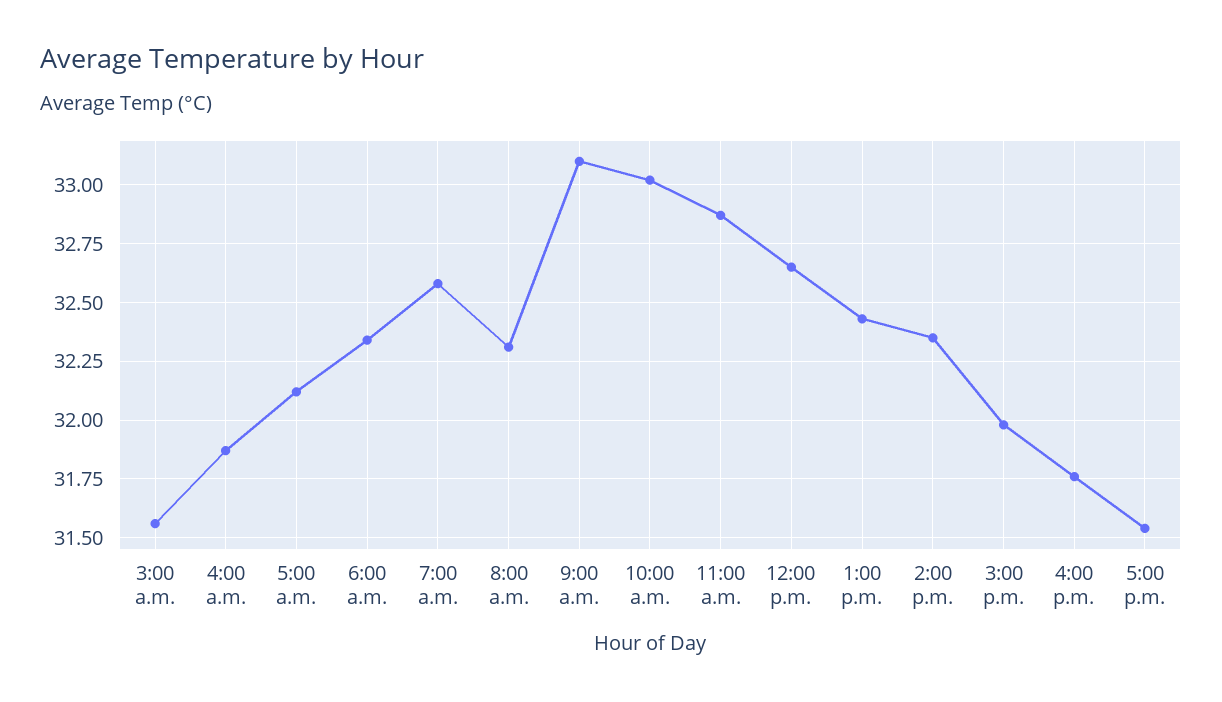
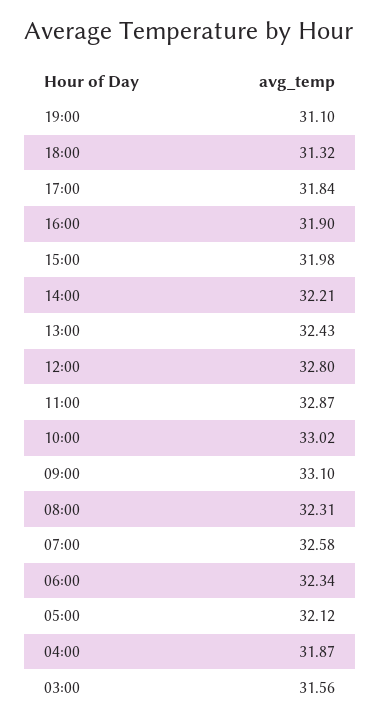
12:00 p.m.: 32.65 -> 32.8
2:00 p.m.: 32.35 -> 32.21
4:00 p.m.: 31.75 -> 31.9
5:00 p.m.: 31.55 -> 31.84
19:00: none -> 31.1
18:00: none -> 31.32

